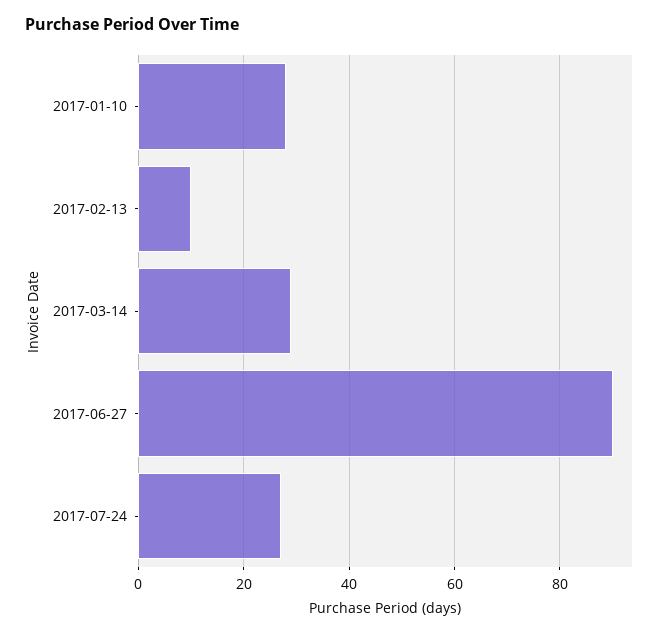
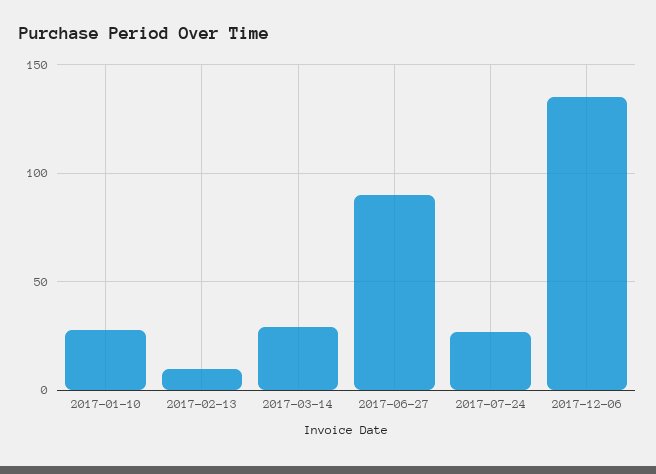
2017-12-06: none -> 135

